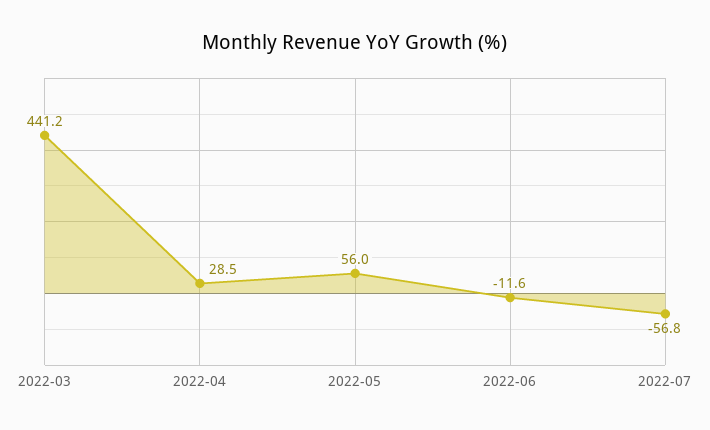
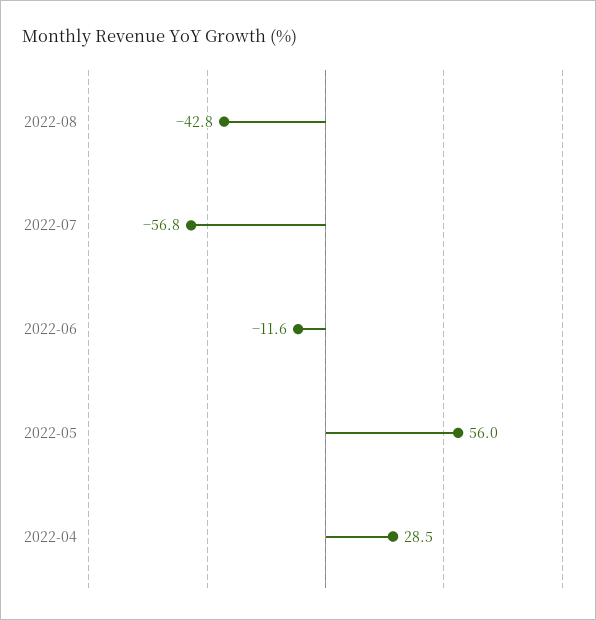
2022-03: 441.2 -> none
2022-08: none -> -42.8

